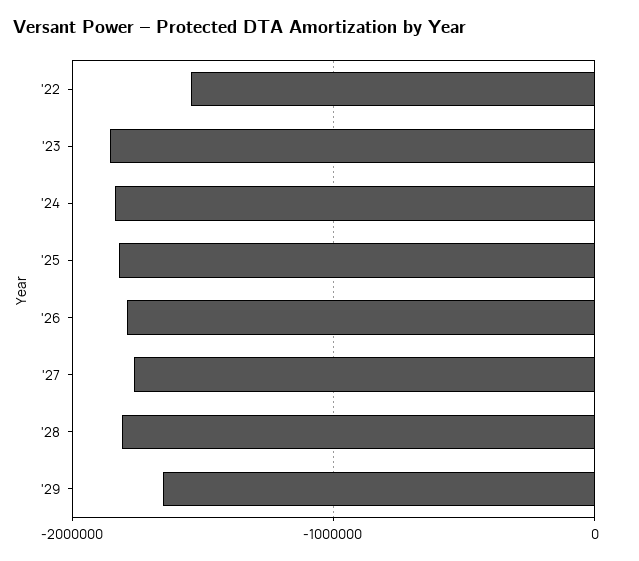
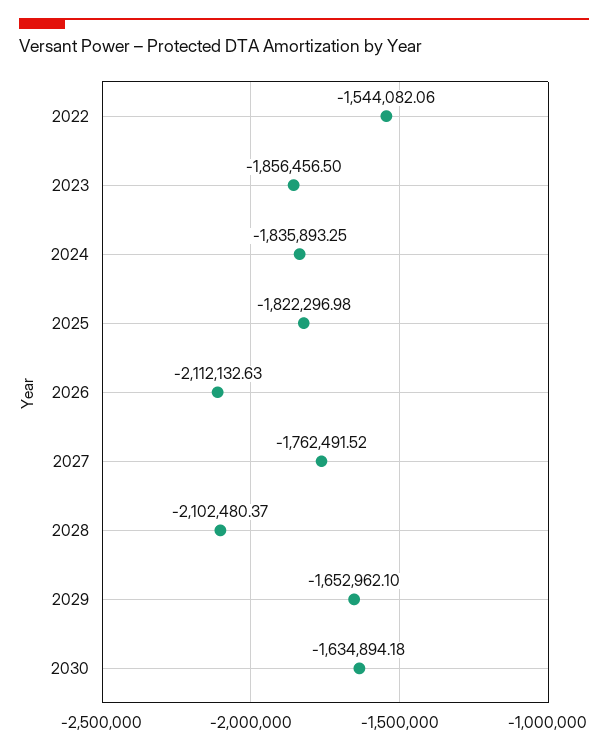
'26: -1800000 -> -2112132.63
'28: -1800000 -> -2102480.37
2030: none -> -1634894.18

